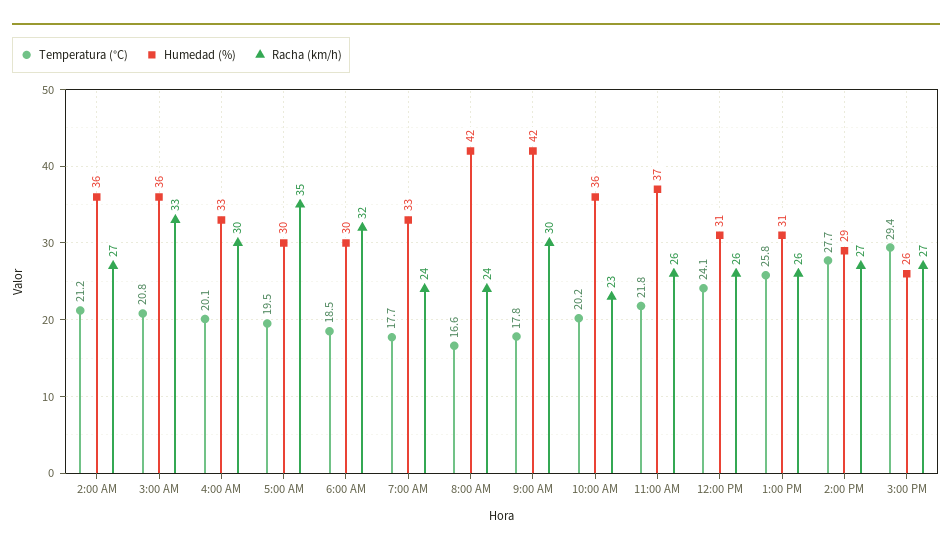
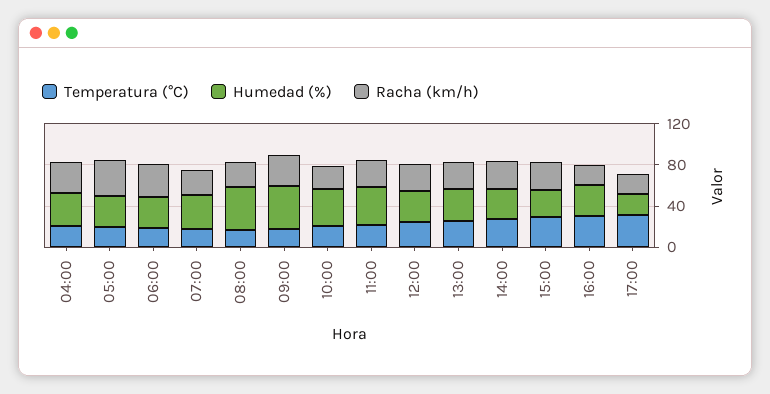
Temperatura (°C), 2:00 AM: 21.2 -> none
Humedad (%), 2:00 AM: 36 -> none
Racha (km/h), 2:00 AM: 27 -> none
Temperatura (°C), 3:00 AM: 20.8 -> none
Humedad (%), 3:00 AM: 36 -> none
Racha (km/h), 3:00 AM: 33 -> none
Temperatura (°C), 16:00: none -> 30
Humedad (%), 16:00: none -> 30
Racha (km/h), 16:00: none -> 20
Temperatura (°C), 17:00: none -> 30
Humedad (%), 17:00: none -> 20
Racha (km/h), 17:00: none -> 20

